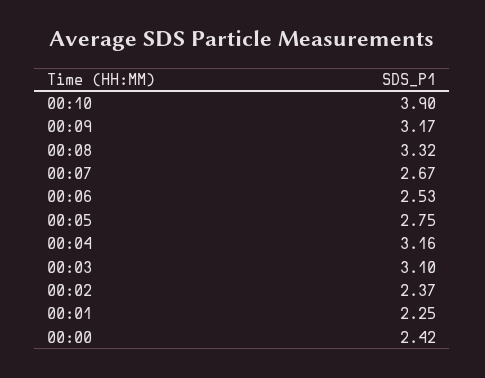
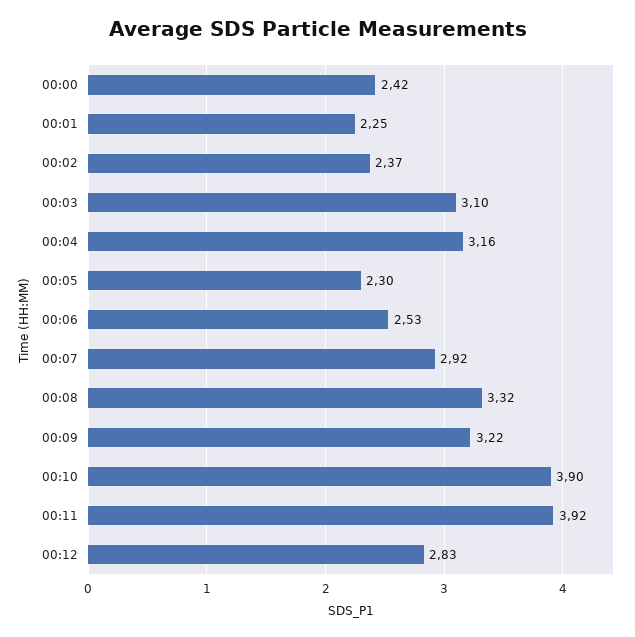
00:09: 3.17 -> 3.22
00:07: 2.67 -> 2.92
00:05: 2.75 -> 2.3
00:11: none -> 3.92
00:12: none -> 2.83

